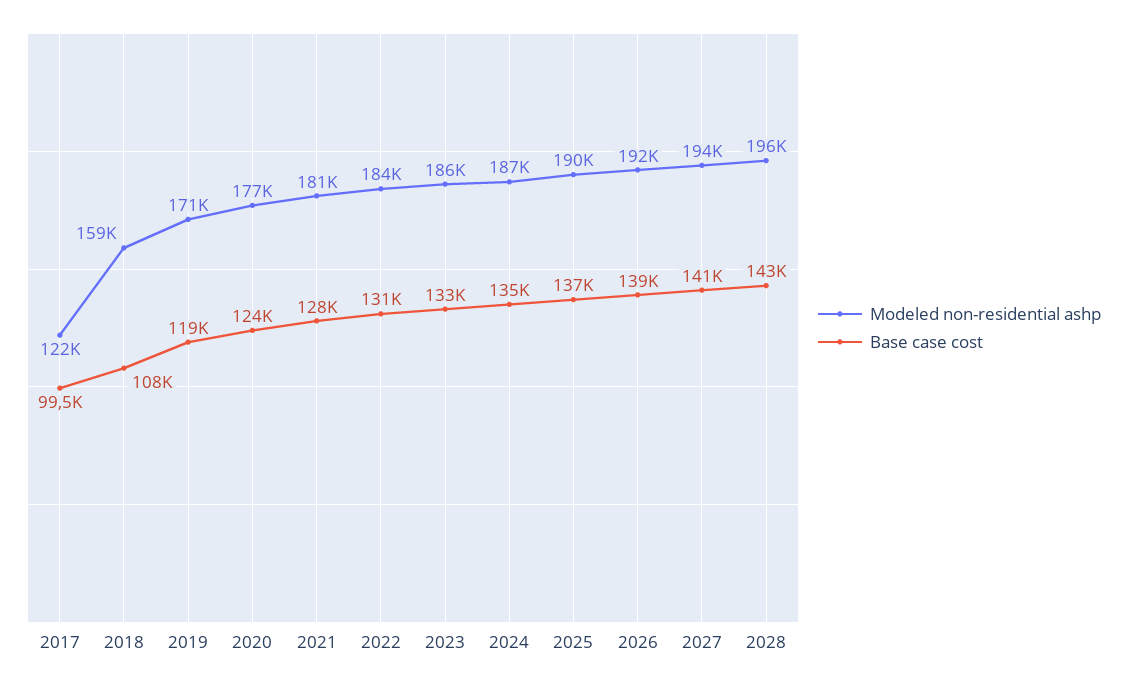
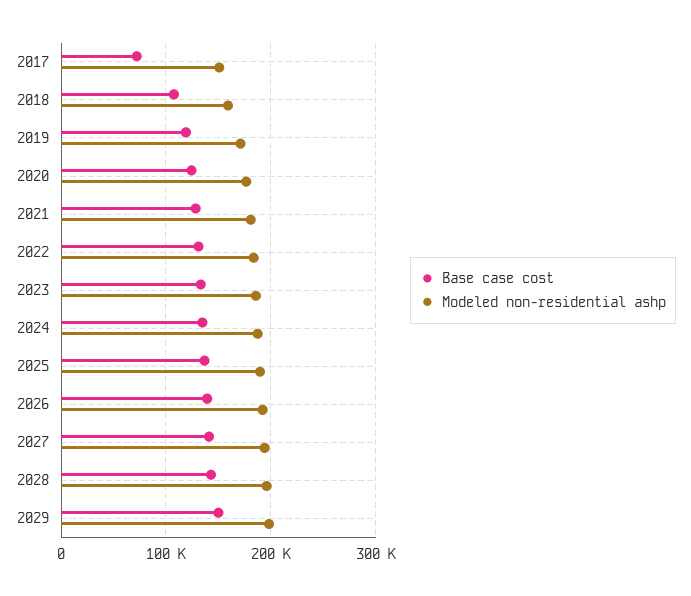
Modeled non-residential ashp, 2017: 122000 -> 150000
Base case cost, 2017: 99500 -> 70000
Base case cost, 2029: none -> 150000
Modeled non-residential ashp, 2029: none -> 200000

